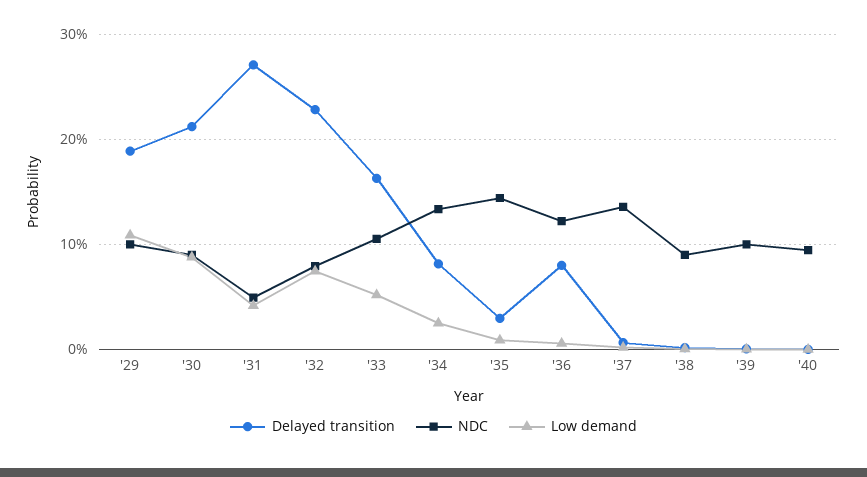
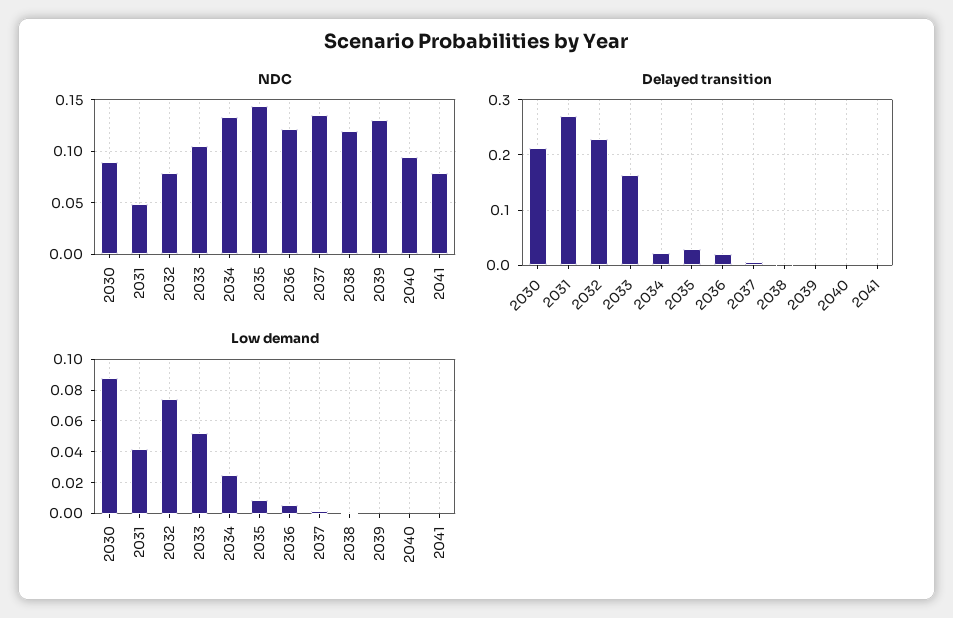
Delayed transition, '29: 0.19 -> none
NDC, '29: 0.1 -> none
Low demand, '29: 0.11 -> none
Delayed transition, '34: 0.08 -> 0.02
Delayed transition, '36: 0.08 -> 0.02
NDC, '38: 0.09 -> 0.12
NDC, '39: 0.1 -> 0.13
NDC, 2041: none -> 0.08
Delayed transition, 2041: none -> 0
Low demand, 2041: none -> 0

